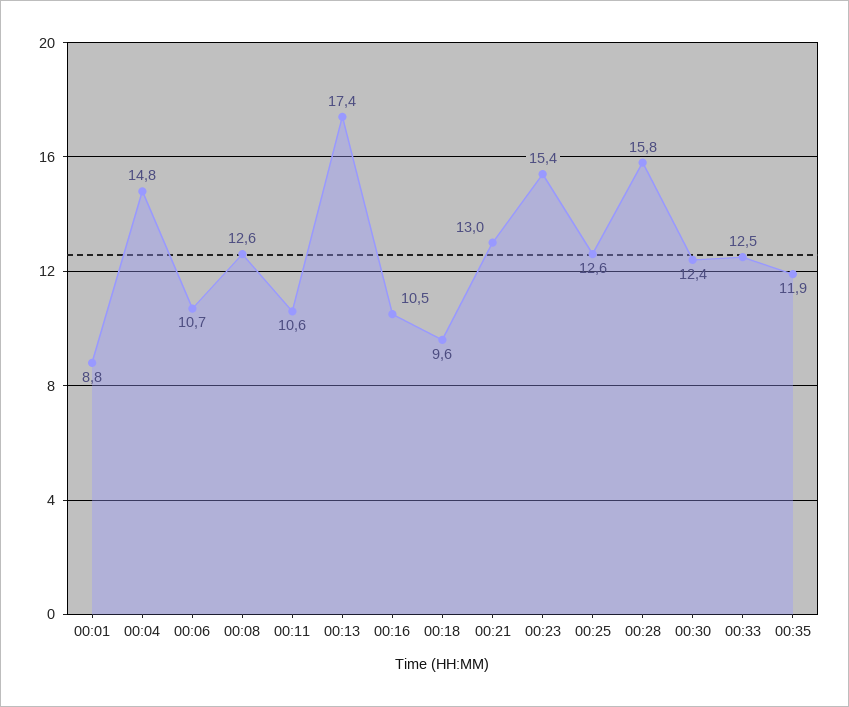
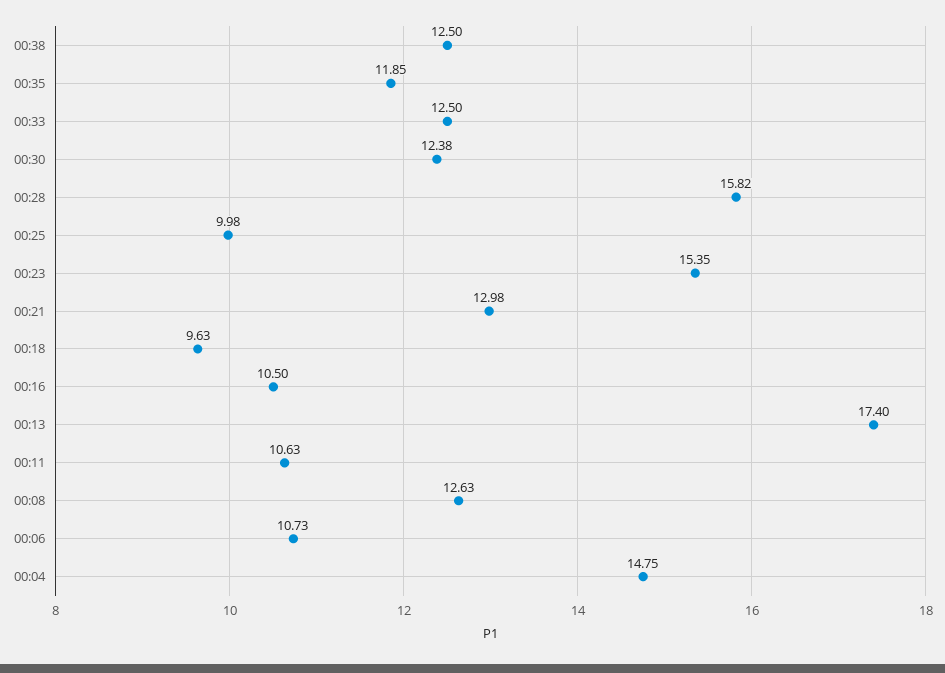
00:01: 8.8 -> none
00:25: 12.6 -> 9.98
00:38: none -> 12.5

